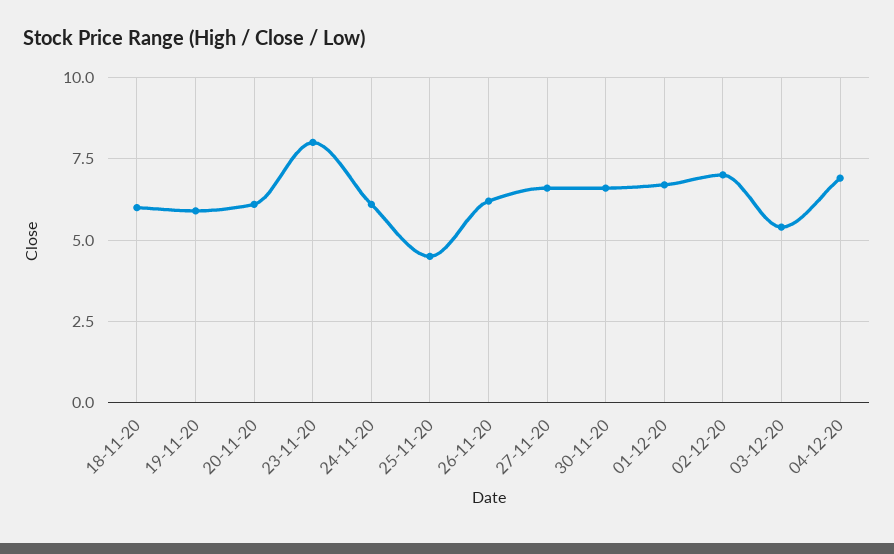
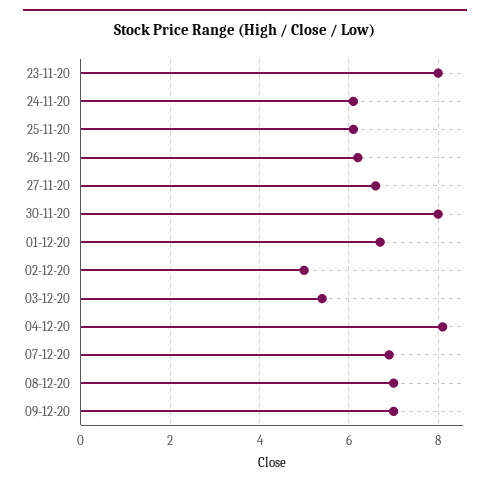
18-11-20: 6 -> none
19-11-20: 6 -> none
20-11-20: 6 -> none
25-11-20: 4.5 -> 6
30-11-20: 6.5 -> 8
02-12-20: 7 -> 5
04-12-20: 7 -> 8
07-12-20: none -> 7
08-12-20: none -> 7
09-12-20: none -> 7

